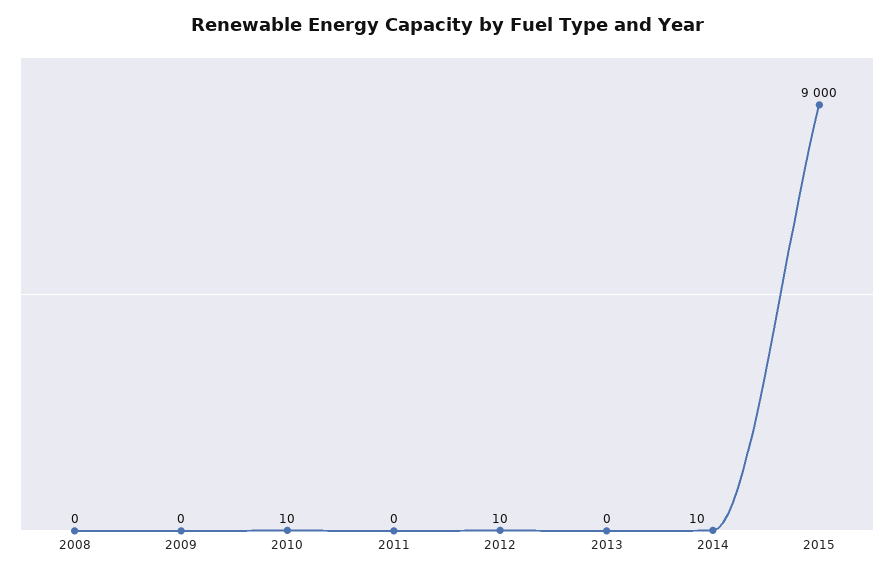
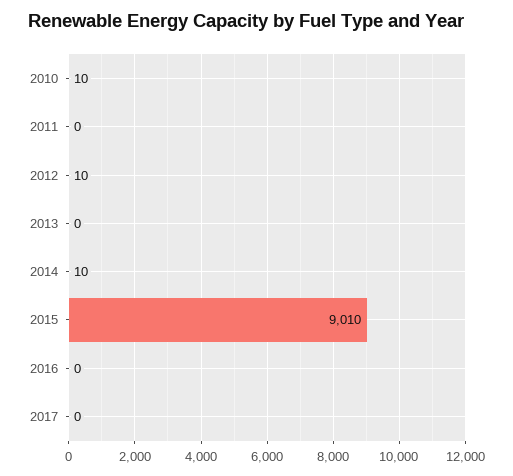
2008: 0 -> none
2009: 0 -> none
2015: 9000 -> 9010
2016: none -> 0
2017: none -> 0

